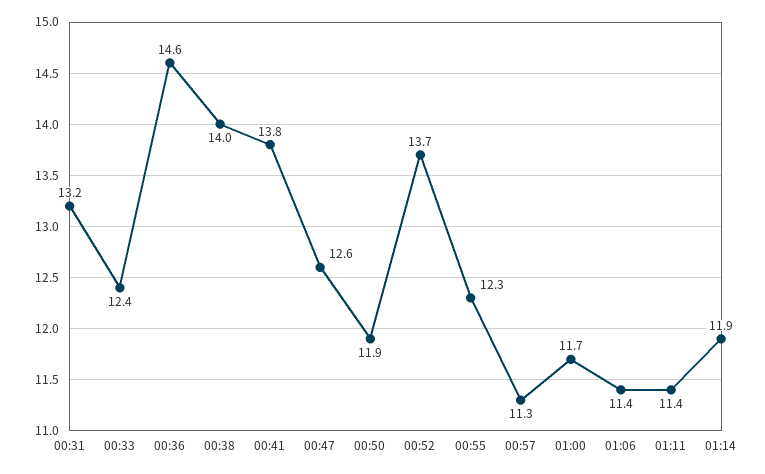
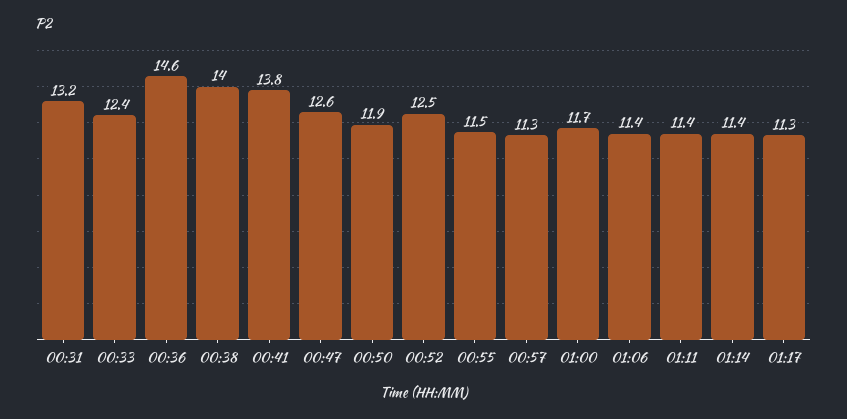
00:52: 13.7 -> 12.5
00:55: 12.3 -> 11.5
01:14: 11.9 -> 11.4
01:17: none -> 11.3

